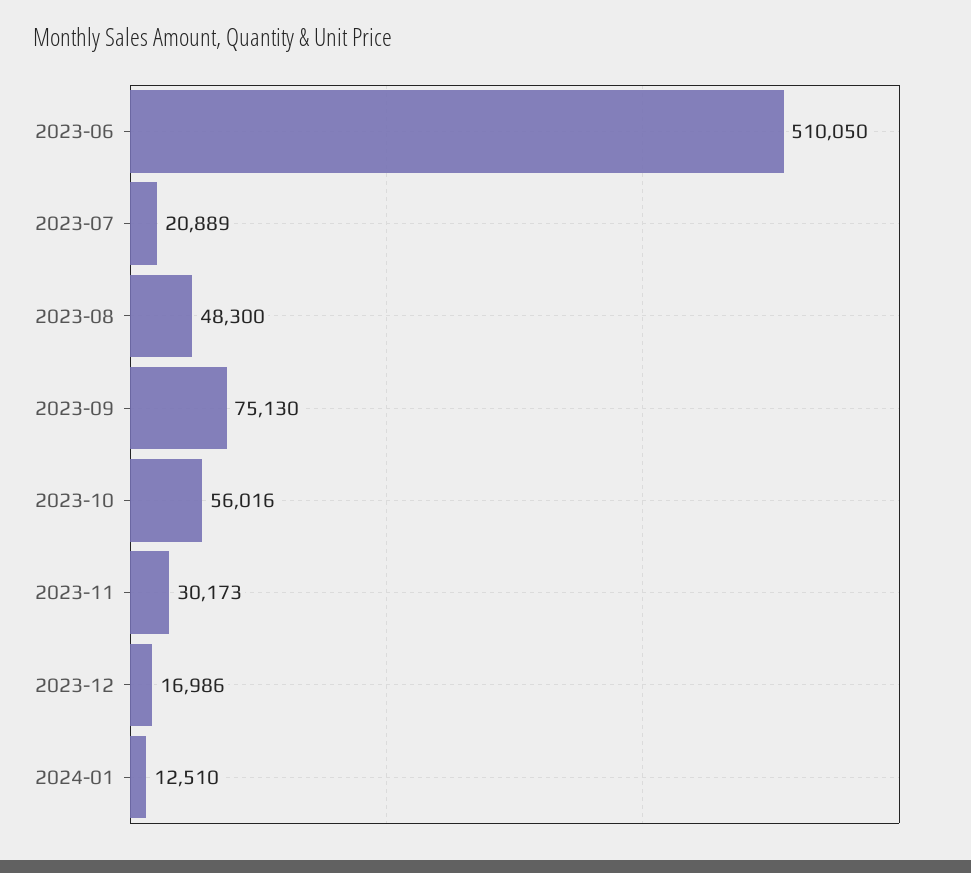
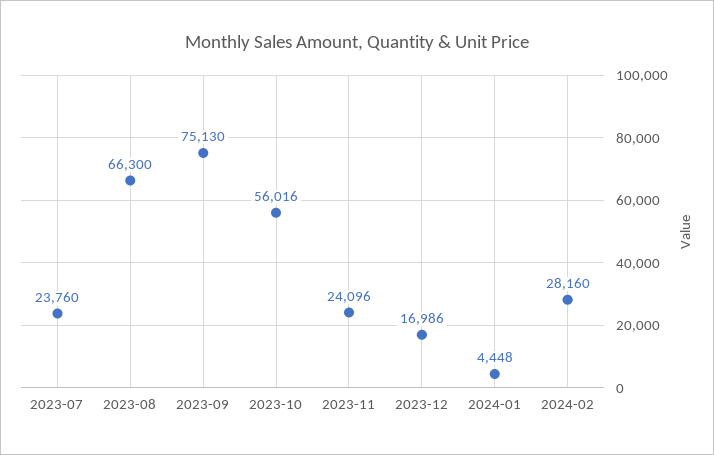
2023-06: 510050 -> none
2023-07: 20889 -> 23760
2023-08: 48300 -> 66300
2023-11: 30173 -> 24096
2024-01: 12510 -> 4448
2024-02: none -> 28160

